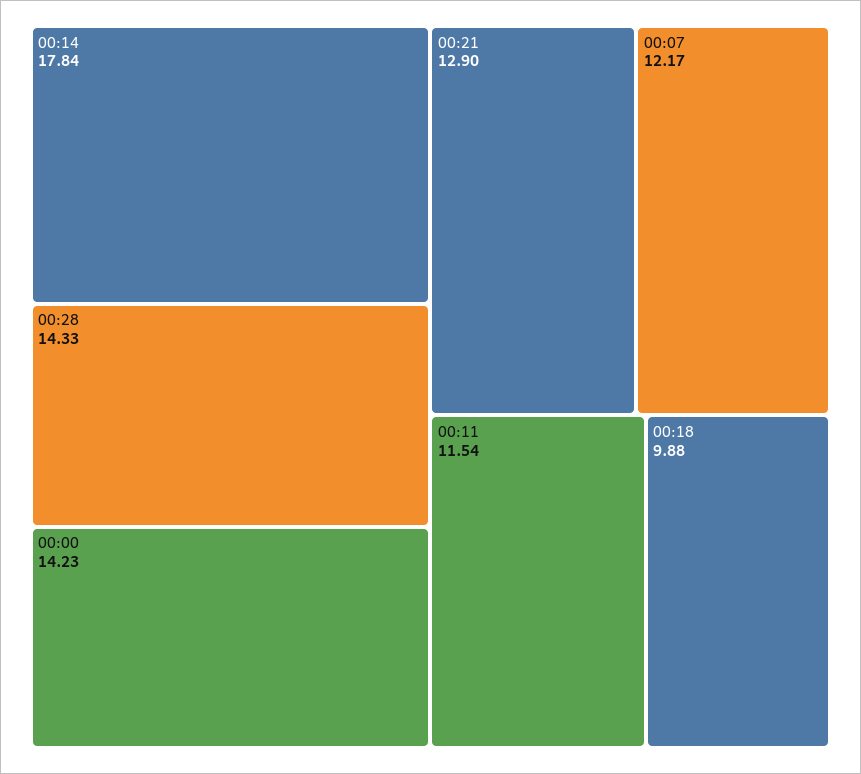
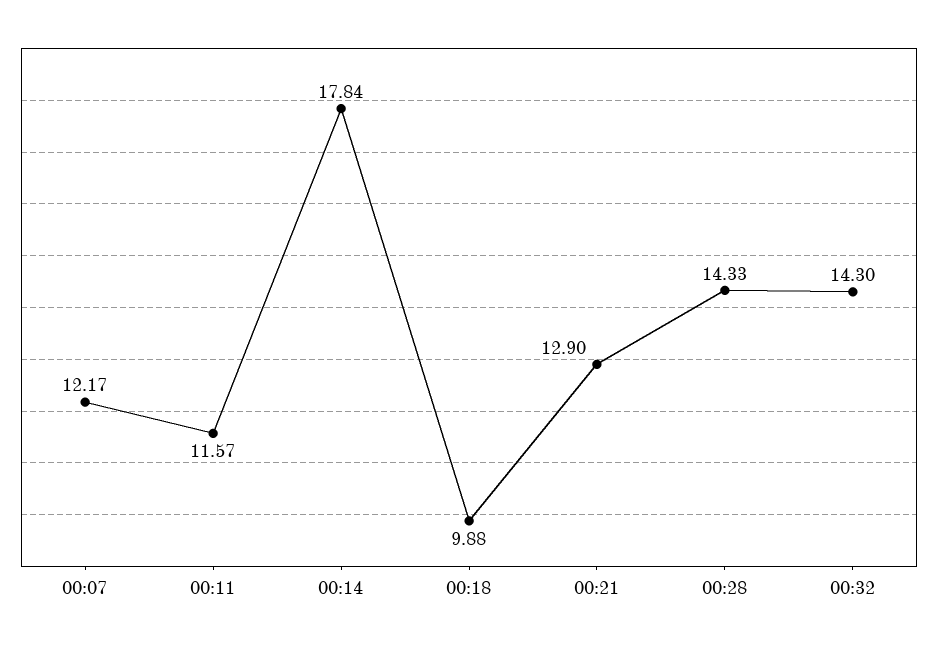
00:00: 14.23 -> none
00:11: 11.54 -> 11.57
00:32: none -> 14.3

